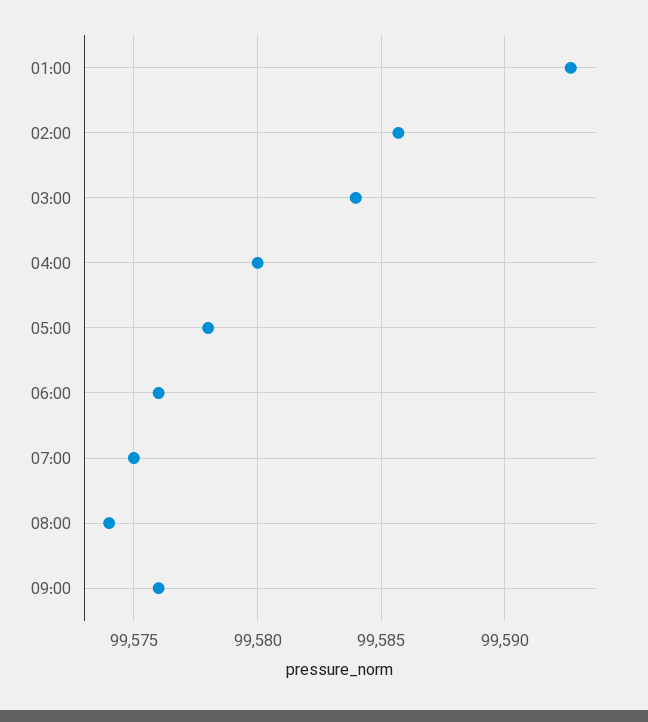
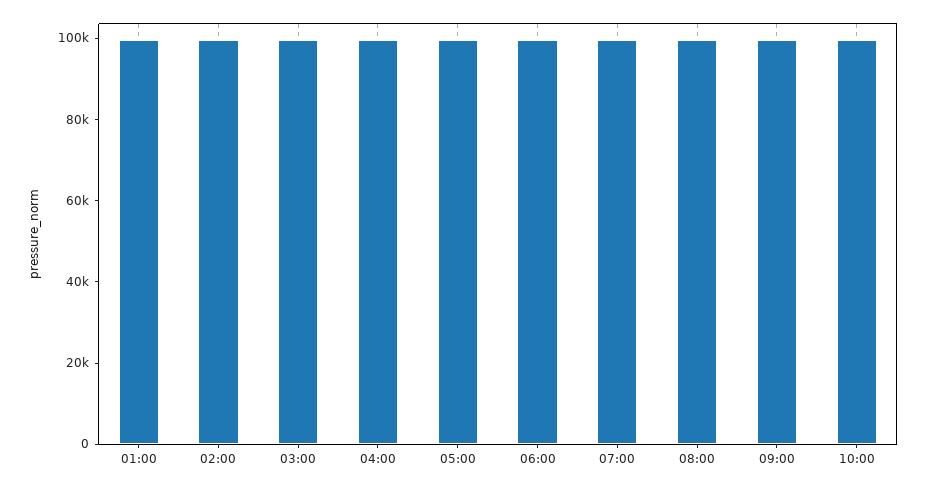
10:00: none -> 100000

